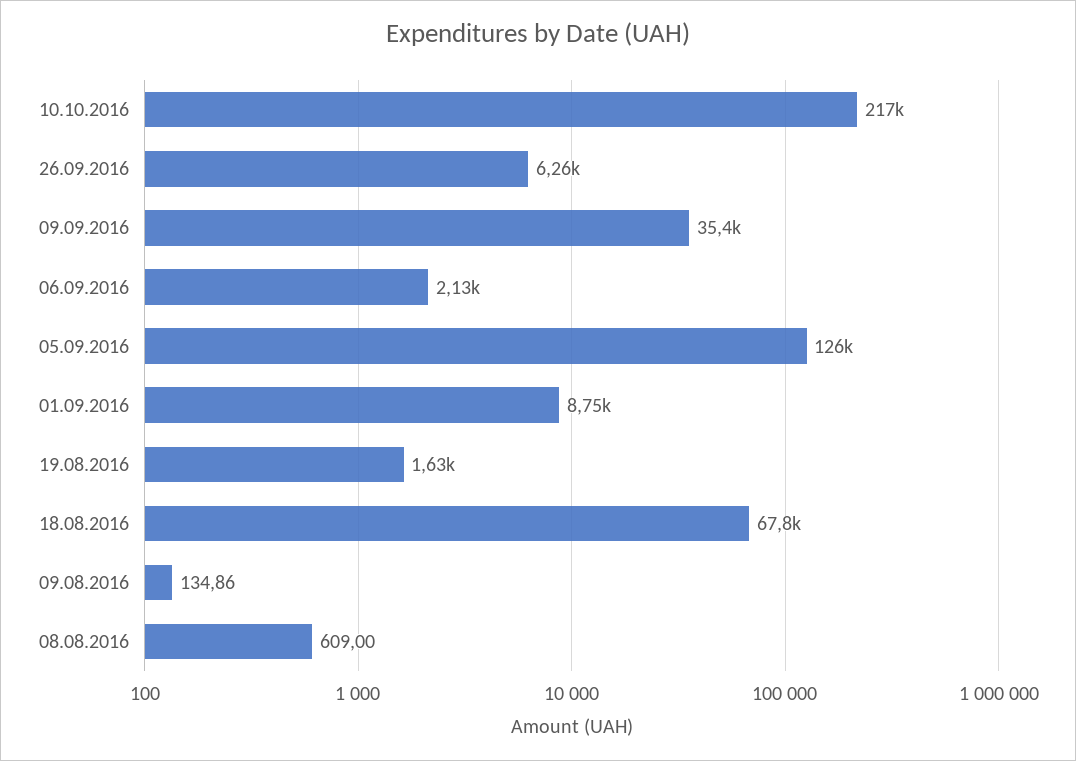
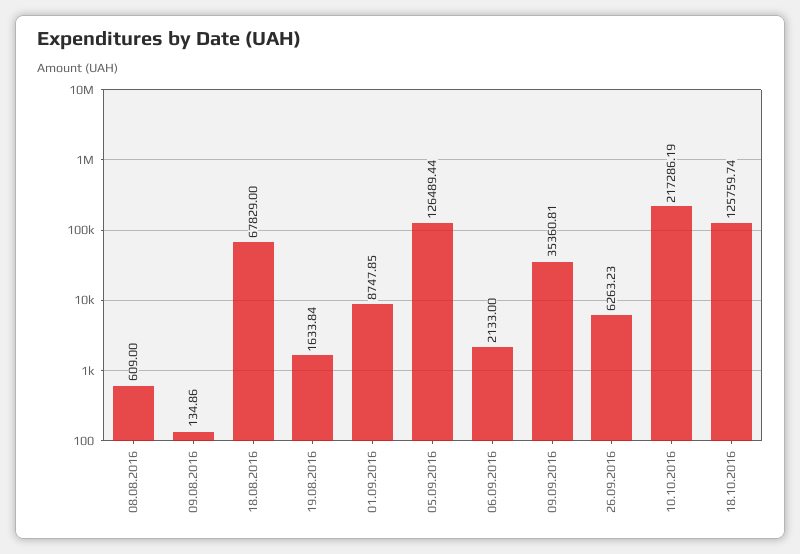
18.10.2016: none -> 125759.74

